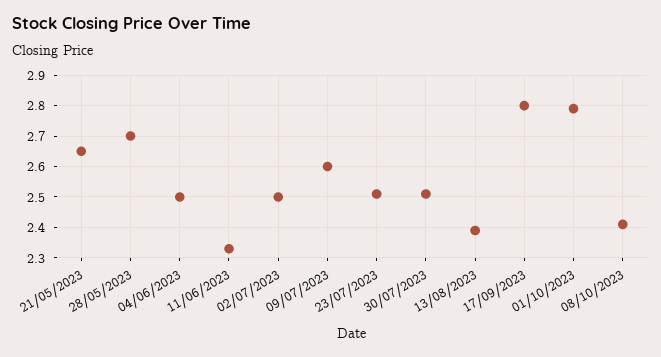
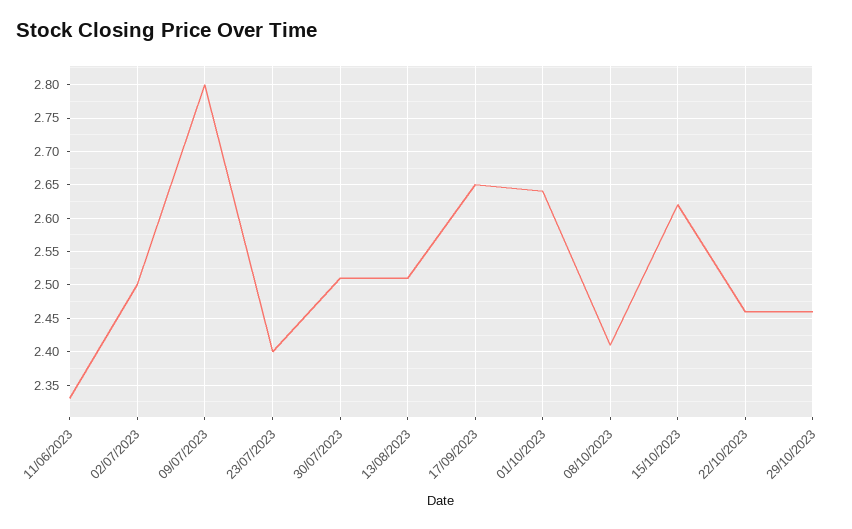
21/05/2023: 2.65 -> none
28/05/2023: 2.7 -> none
04/06/2023: 2.5 -> none
09/07/2023: 2.6 -> 2.8
23/07/2023: 2.5 -> 2.4
13/08/2023: 2.4 -> 2.51
17/09/2023: 2.8 -> 2.65
01/10/2023: 2.8 -> 2.64
15/10/2023: none -> 2.62
22/10/2023: none -> 2.46
29/10/2023: none -> 2.46

